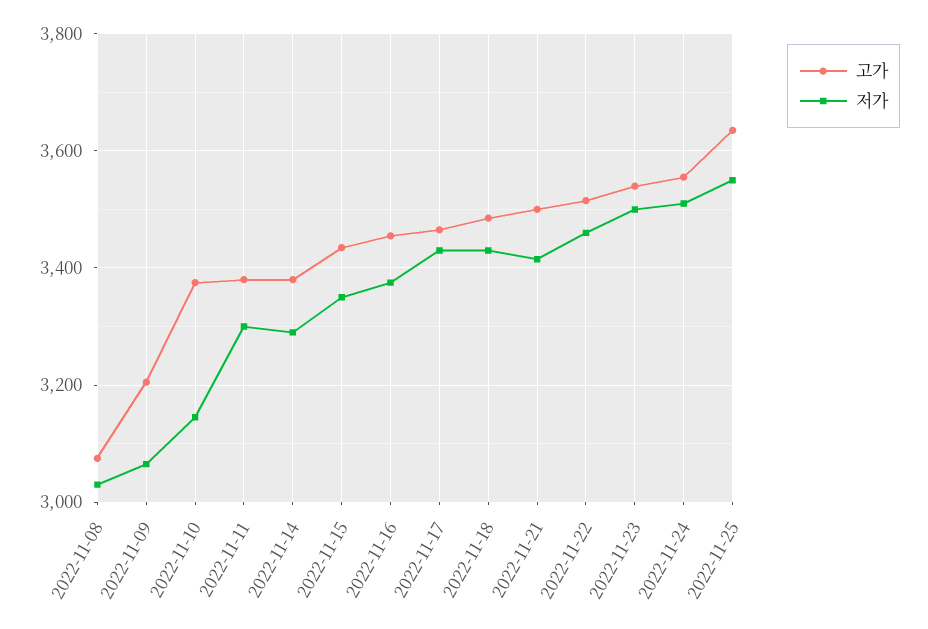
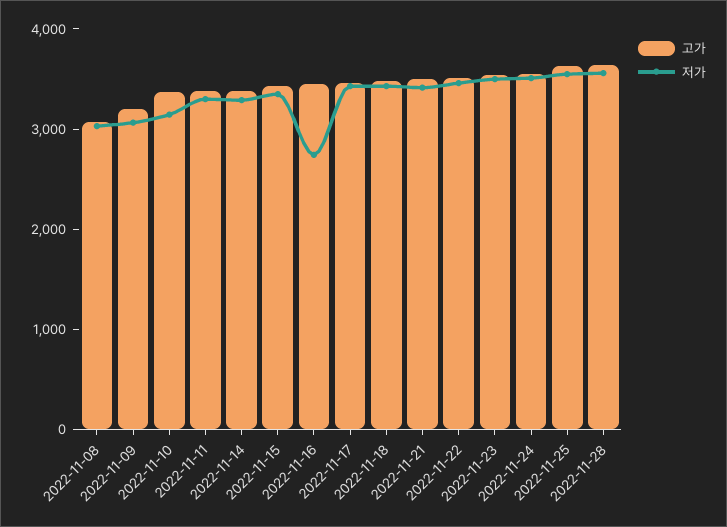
저가, 2022-11-16: 3380 -> 2800
고가, 2022-11-28: none -> 3600
저가, 2022-11-28: none -> 3600

